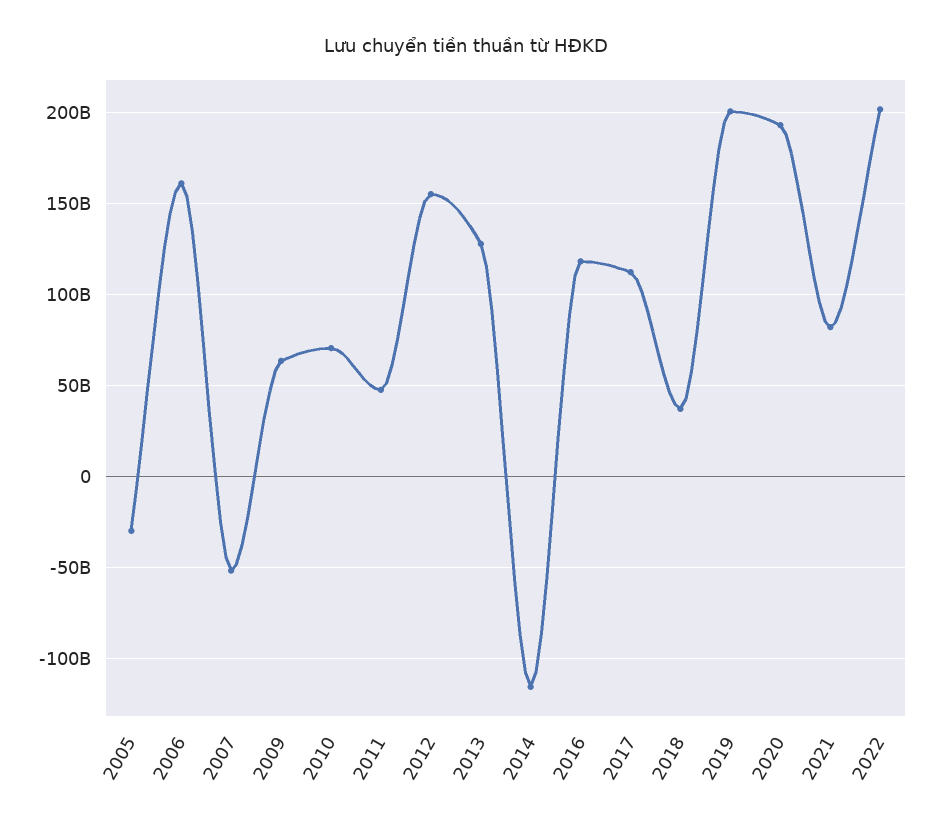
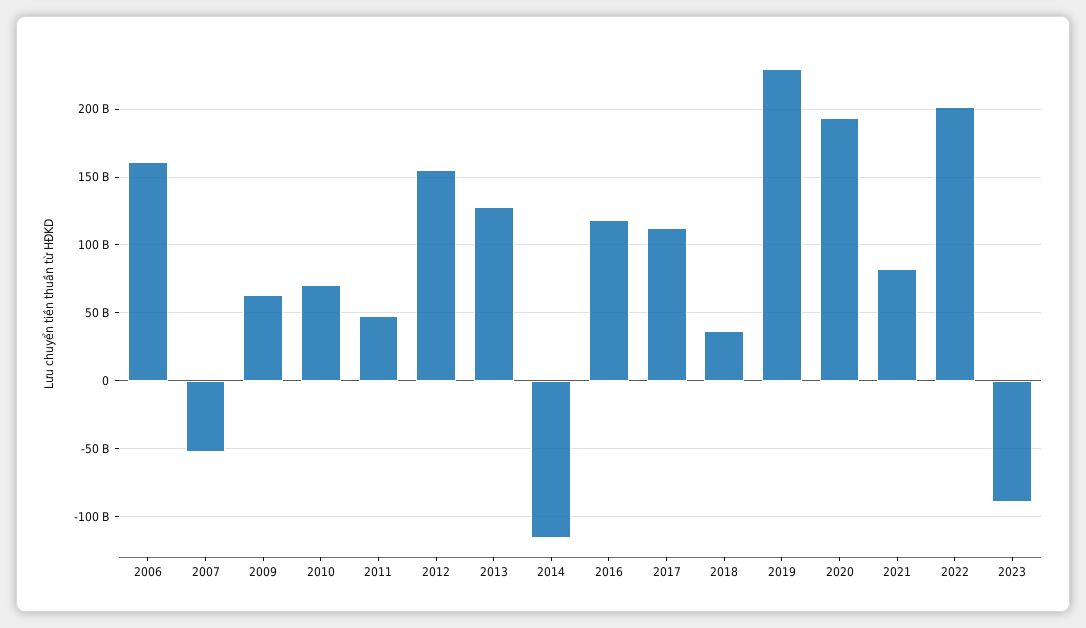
2005: -30000000000 -> none
2019: 200000000000 -> 230000000000
2023: none -> -90000000000

